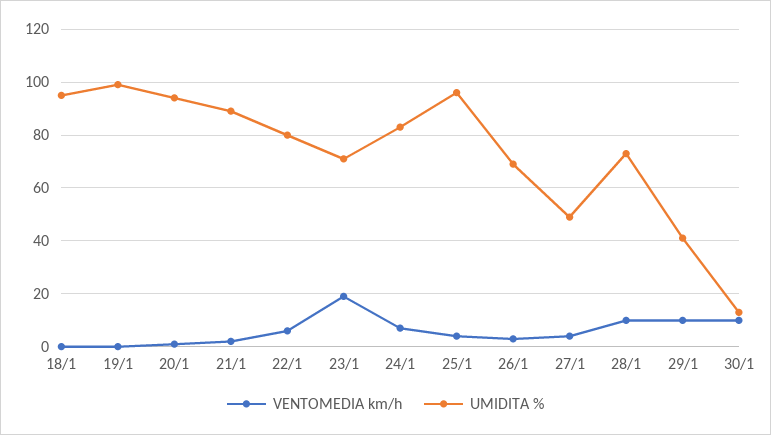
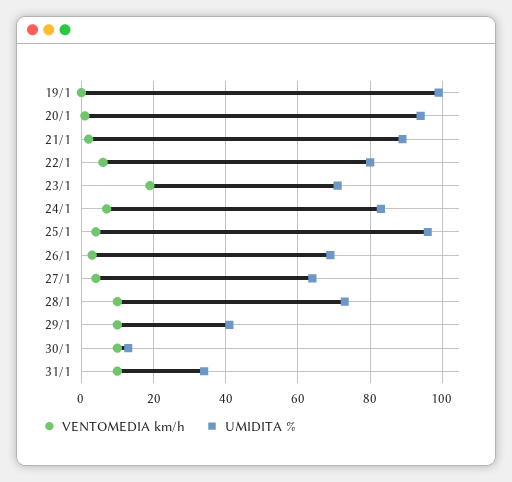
VENTOMEDIA km/h, 18/1: 0 -> none
UMIDITA %, 18/1: 95 -> none
UMIDITA %, 27/1: 50 -> 65
VENTOMEDIA km/h, 31/1: none -> 10
UMIDITA %, 31/1: none -> 35

